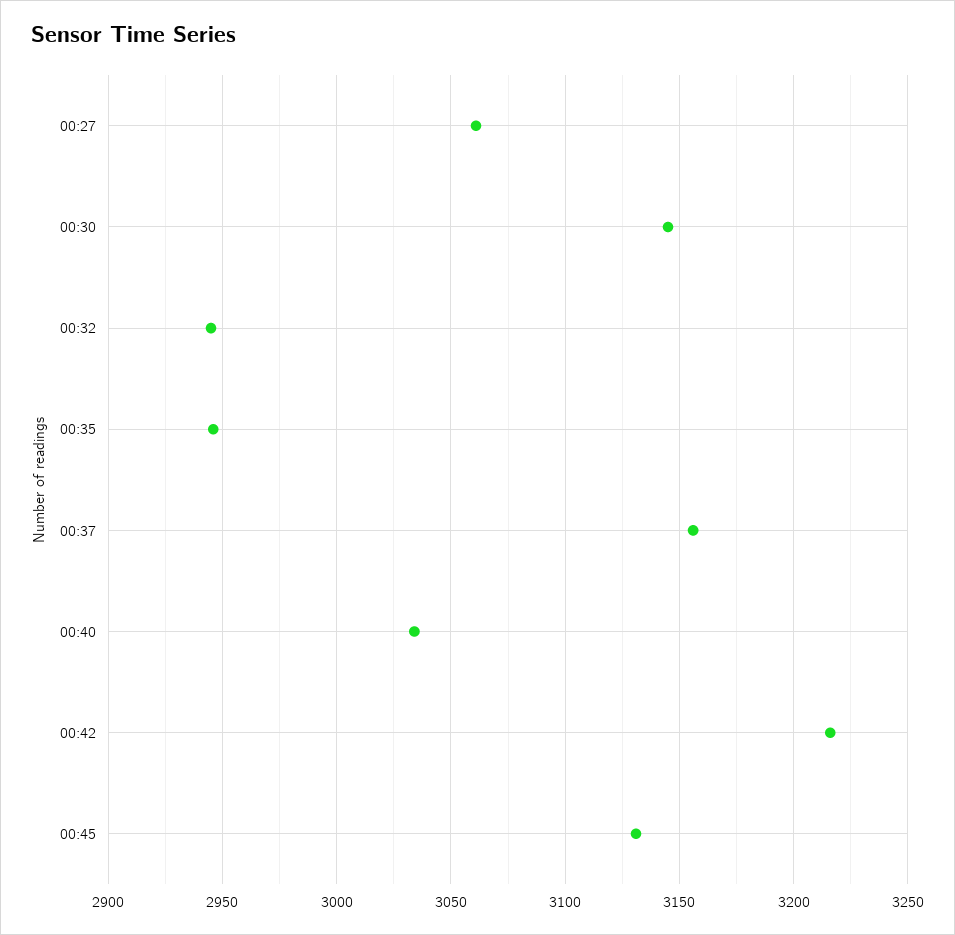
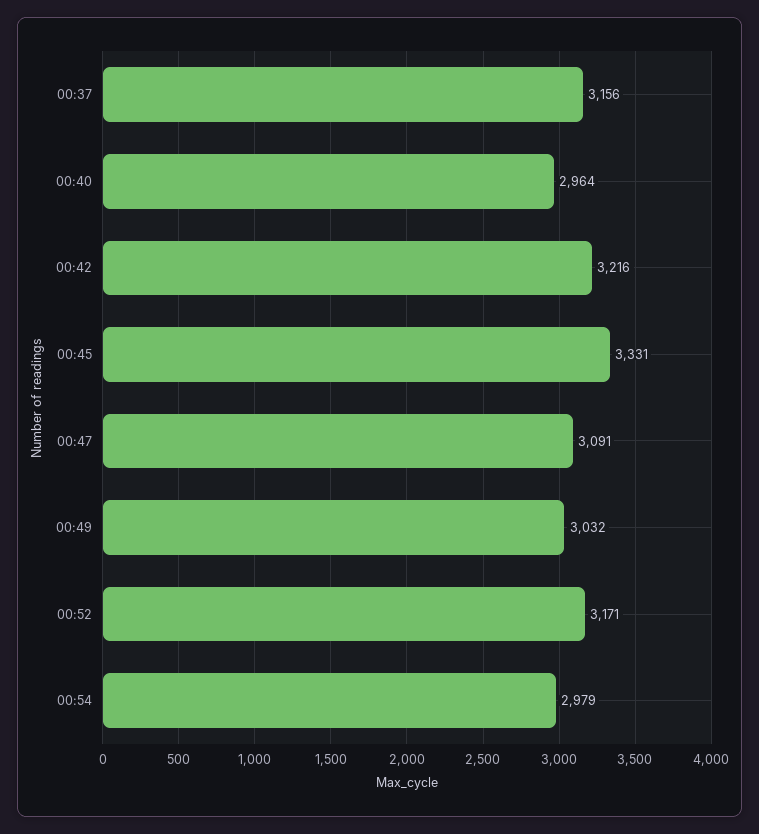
00:27: 3060 -> none
00:30: 3145 -> none
00:32: 2945 -> none
00:35: 2945 -> none
00:40: 3035 -> 2964
00:45: 3130 -> 3331
00:47: none -> 3091
00:49: none -> 3032
00:52: none -> 3171
00:54: none -> 2979

